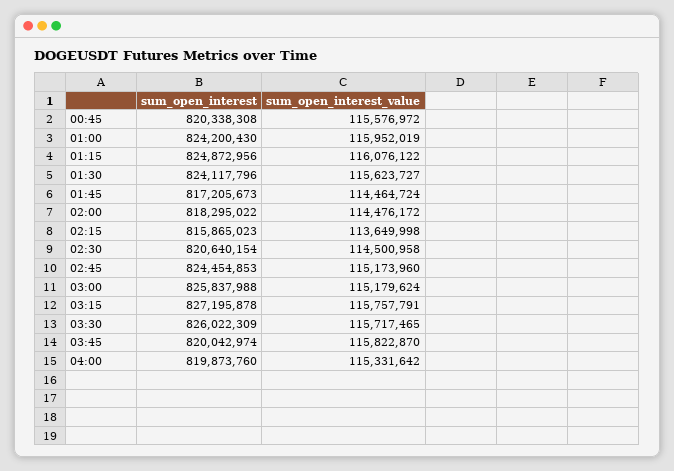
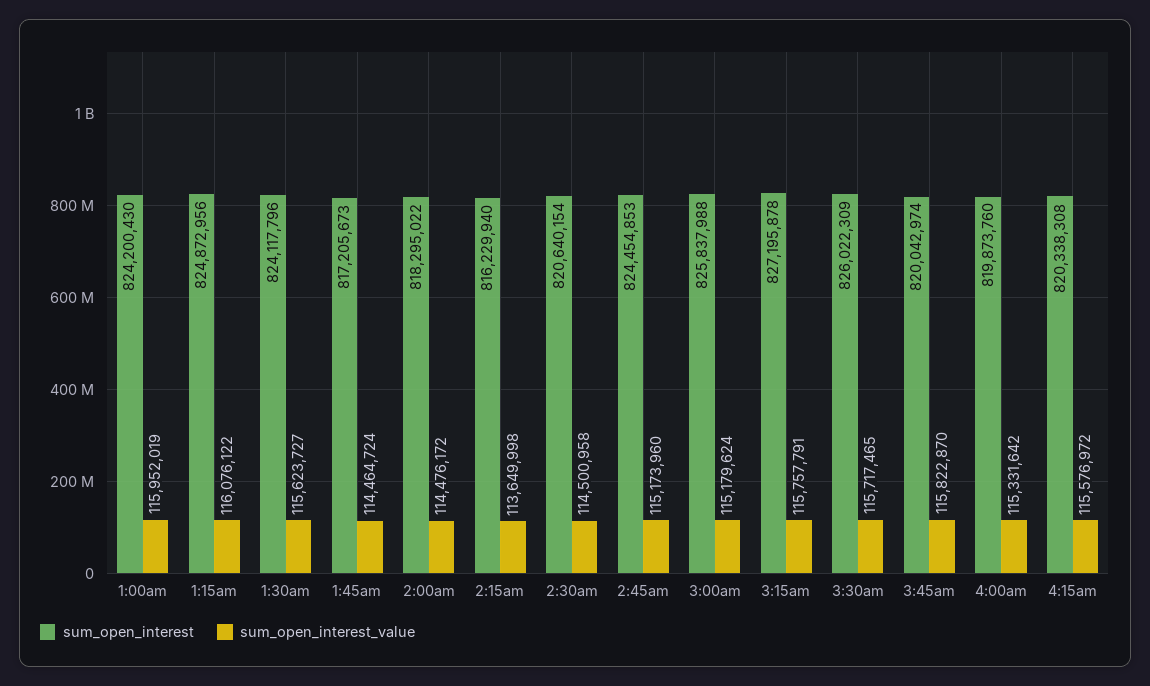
sum_open_interest, 00:45: 820338308 -> none
sum_open_interest_value, 00:45: 115576972 -> none
sum_open_interest, 02:15: 815865023 -> 816229940
sum_open_interest, 4:15am: none -> 820338308
sum_open_interest_value, 4:15am: none -> 115576972

